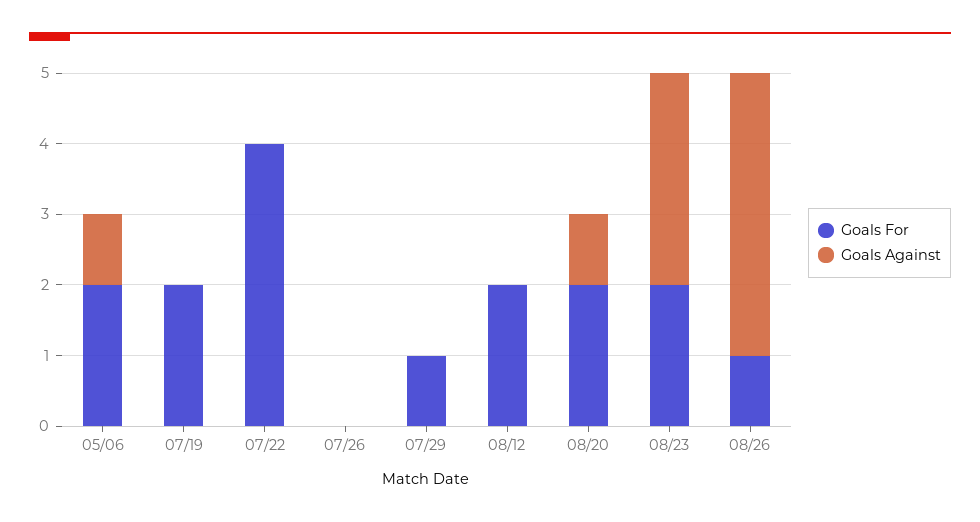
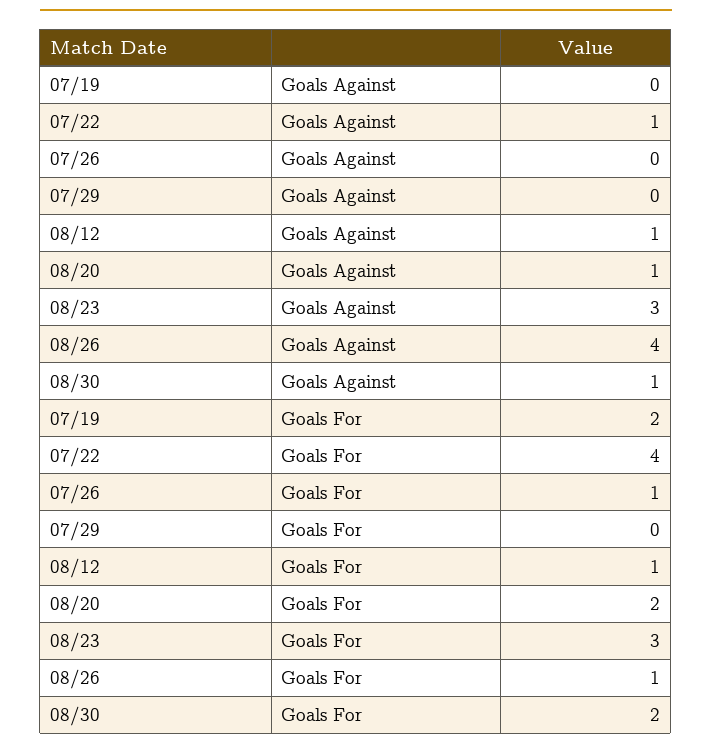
Goals For, 05/06: 2 -> none
Goals Against, 05/06: 1 -> none
Goals Against, 07/22: 0 -> 1
Goals For, 07/26: 0 -> 1
Goals For, 07/29: 1 -> 0
Goals For, 08/12: 2 -> 1
Goals Against, 08/12: 0 -> 1
Goals For, 08/23: 2 -> 3
Goals Against, 08/30: none -> 1
Goals For, 08/30: none -> 2

